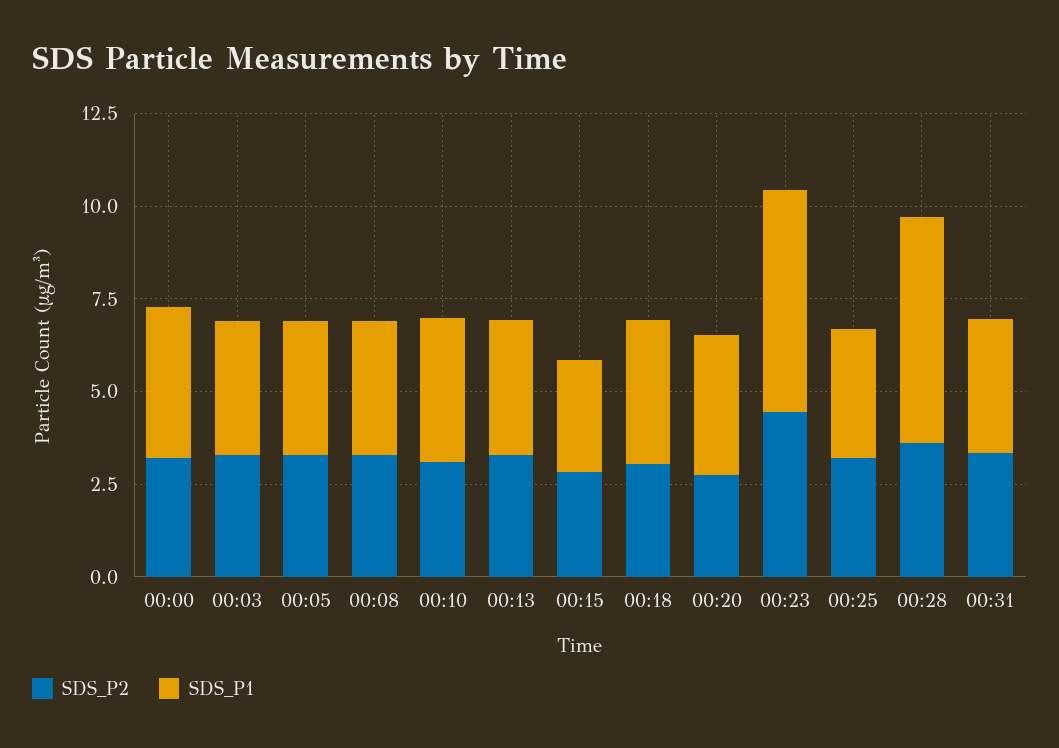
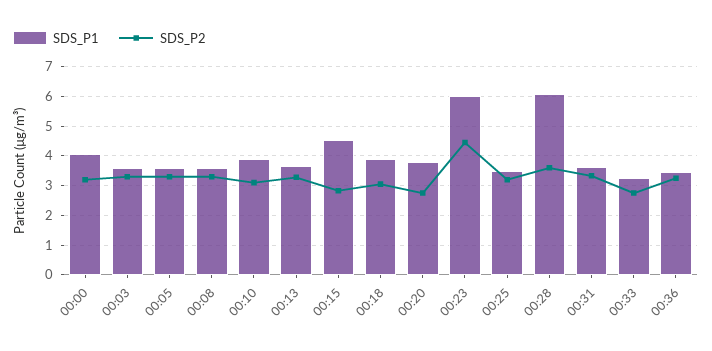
SDS_P1, 00:15: 3 -> 4.5
SDS_P1, 00:33: none -> 3.25
SDS_P2, 00:33: none -> 2.75
SDS_P1, 00:36: none -> 3.5
SDS_P2, 00:36: none -> 3.25

